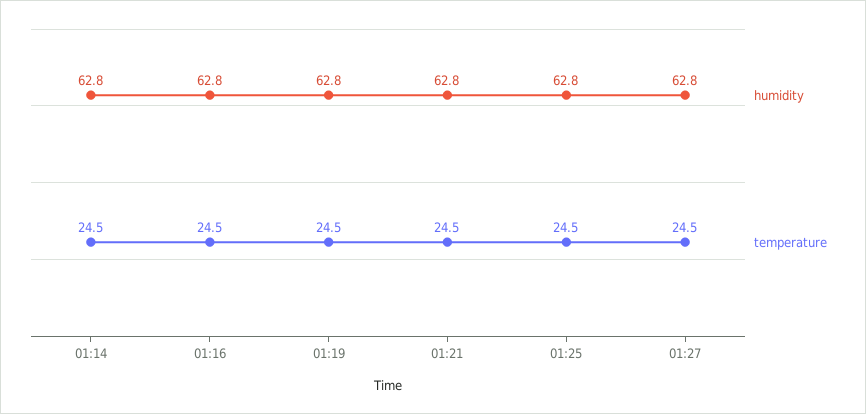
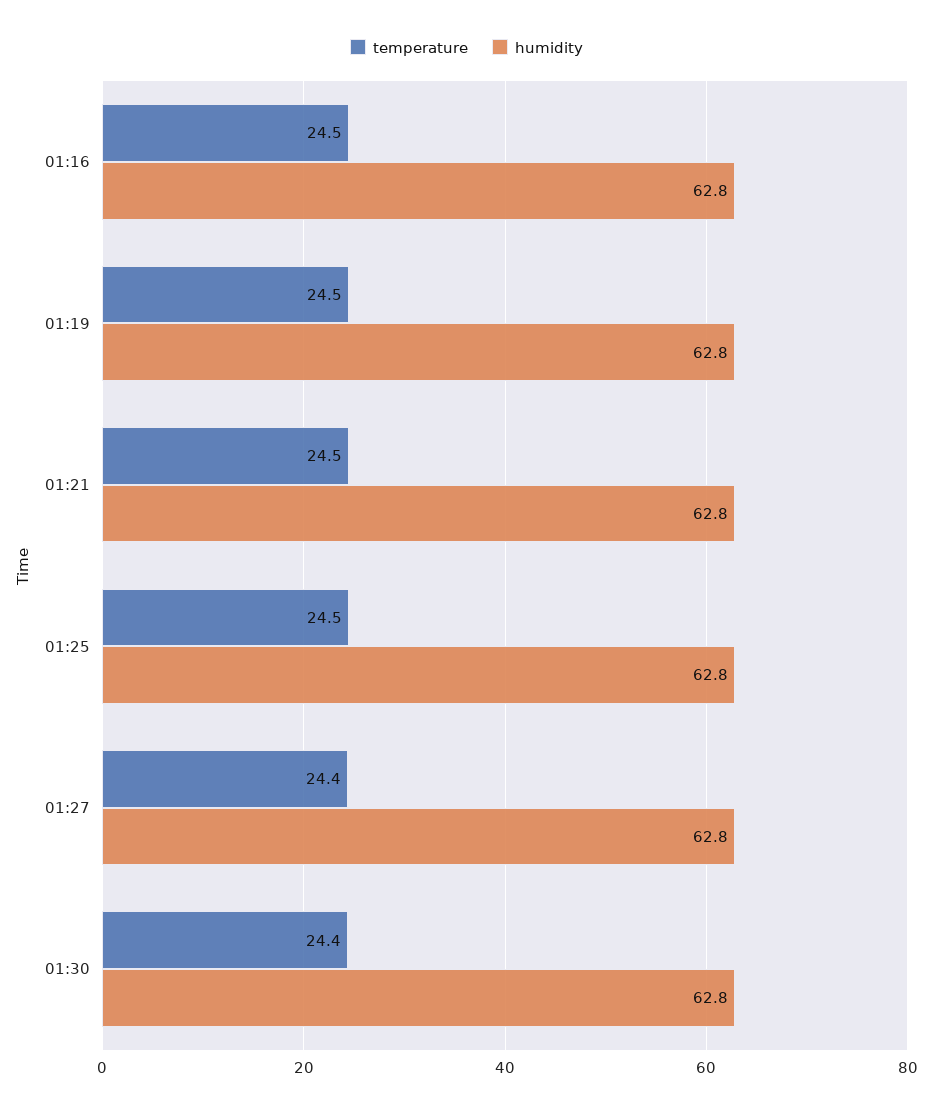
humidity, 01:14: 62.8 -> none
temperature, 01:14: 24.5 -> none
temperature, 01:27: 24.5 -> 24.4
temperature, 01:30: none -> 24.4
humidity, 01:30: none -> 62.8

